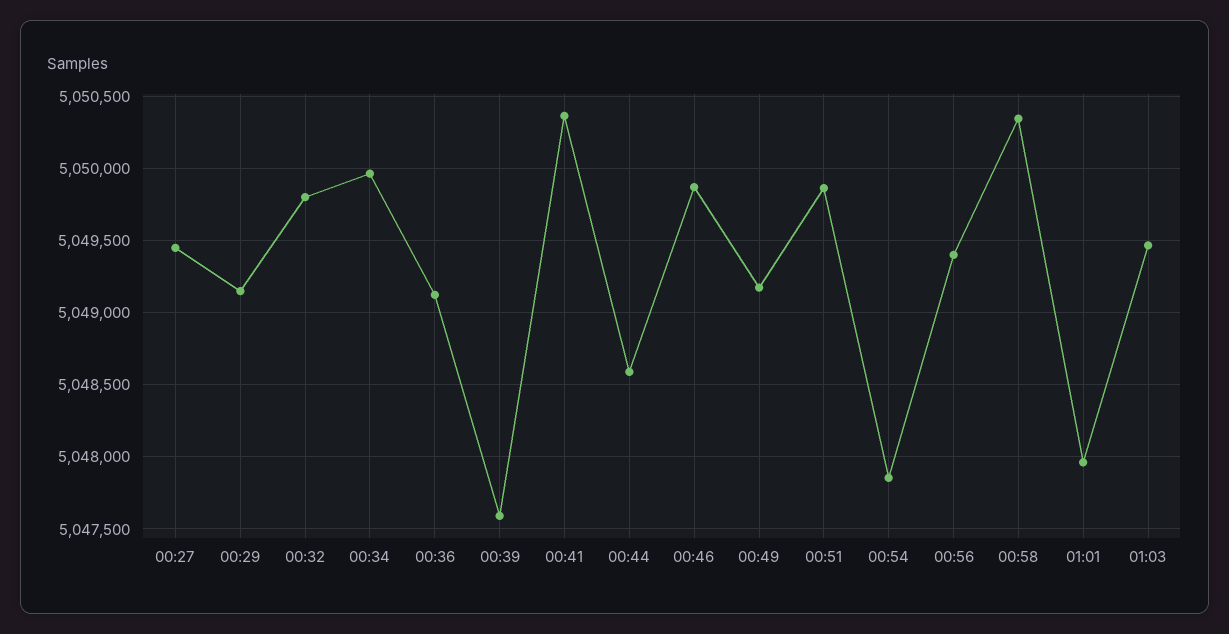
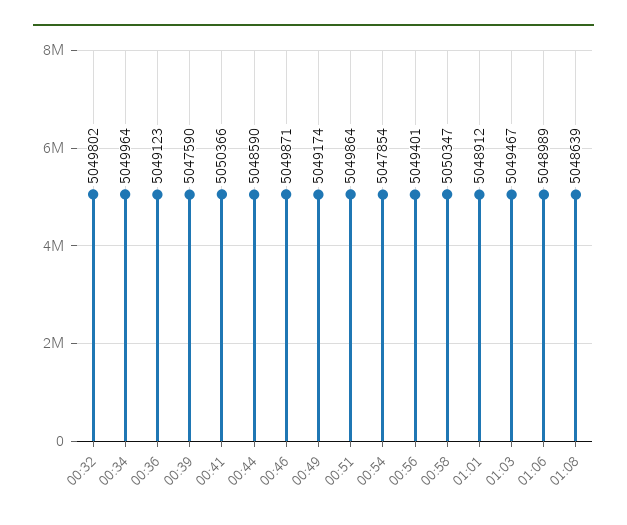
00:27: 5049450 -> none
00:29: 5049150 -> none
01:01: 5047950 -> 5048912
01:06: none -> 5048989
01:08: none -> 5048639

